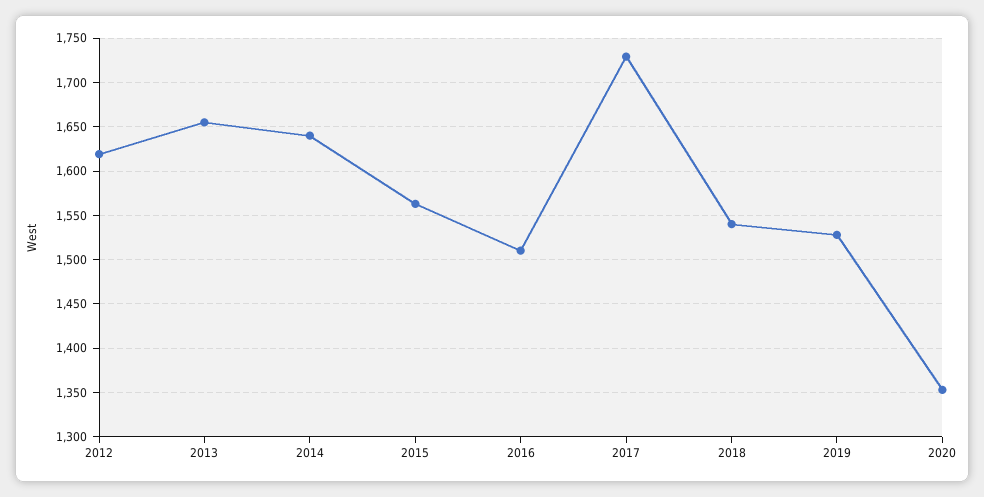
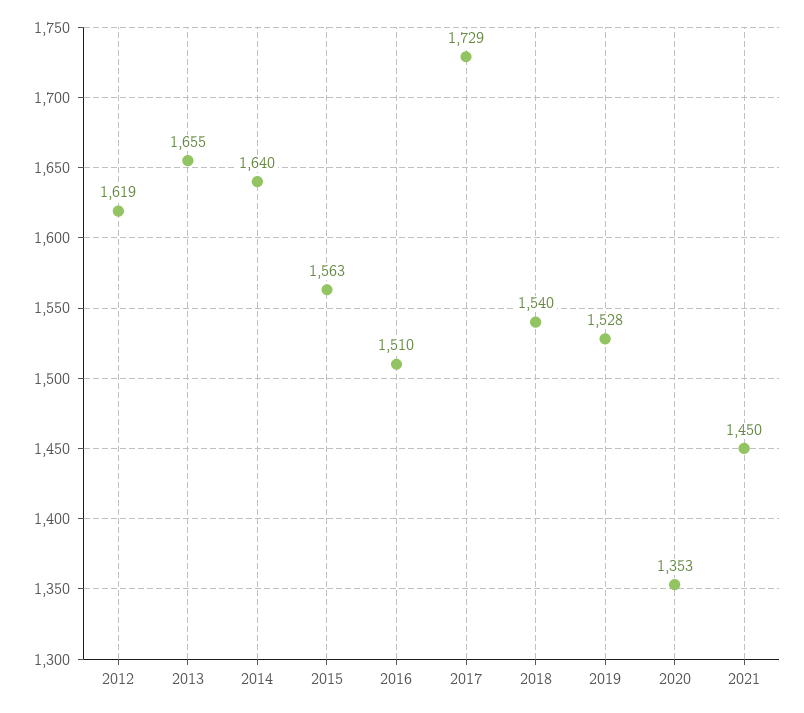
2021: none -> 1450

